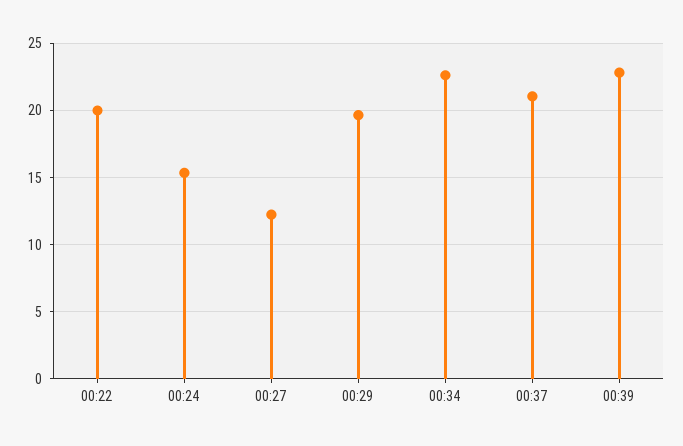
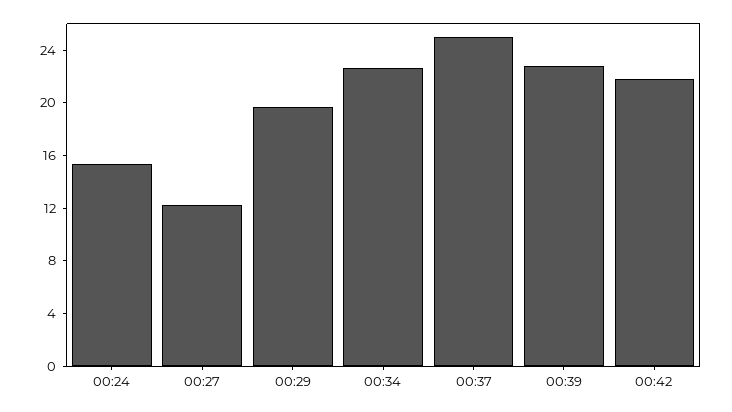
00:22: 20 -> none
00:37: 21 -> 25
00:42: none -> 22

